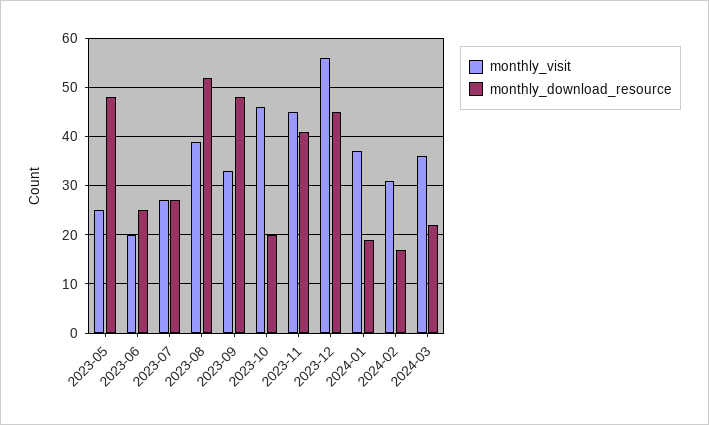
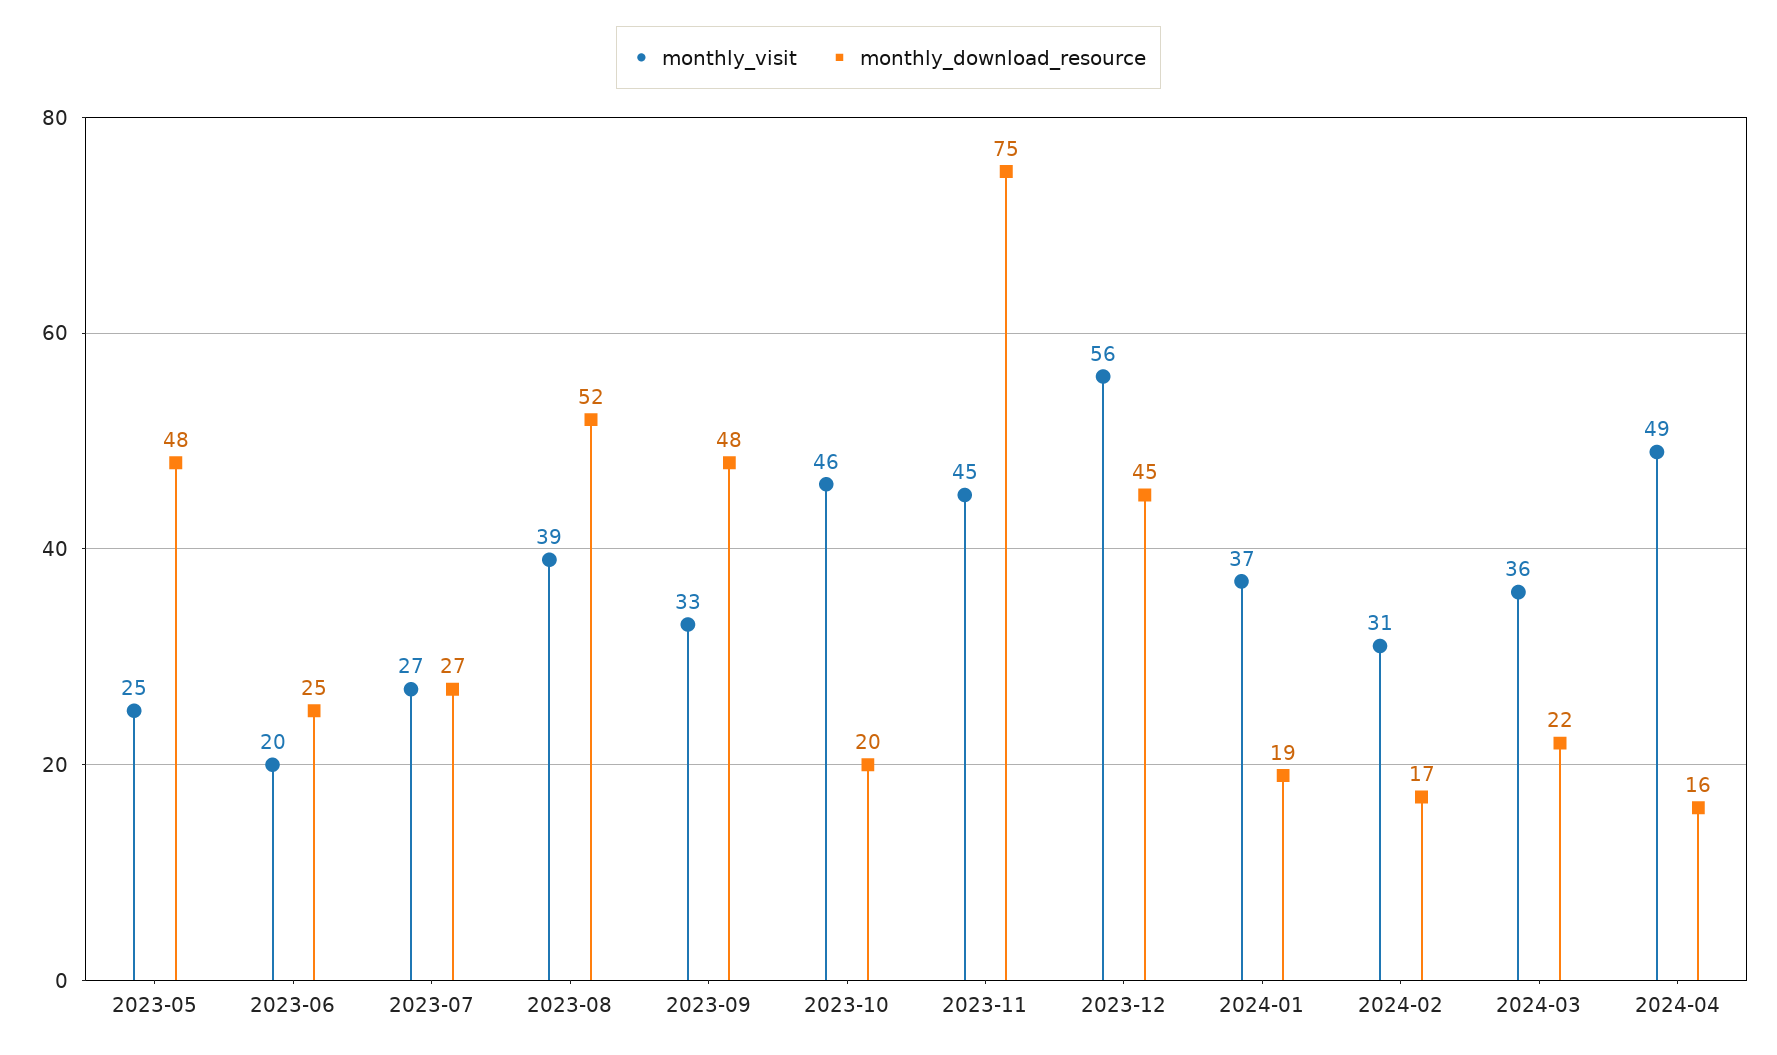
monthly_download_resource, 2023-11: 40 -> 75
monthly_visit, 2024-04: none -> 49
monthly_download_resource, 2024-04: none -> 16

